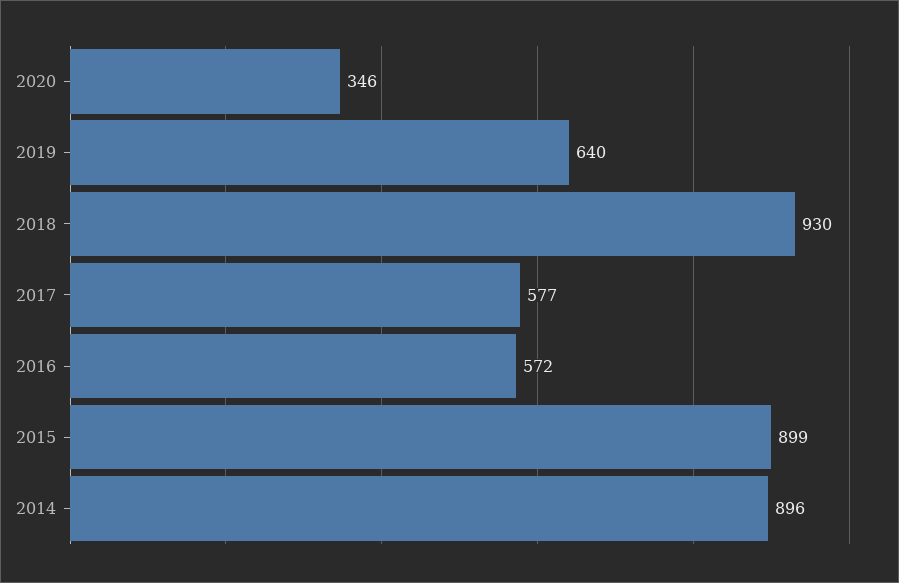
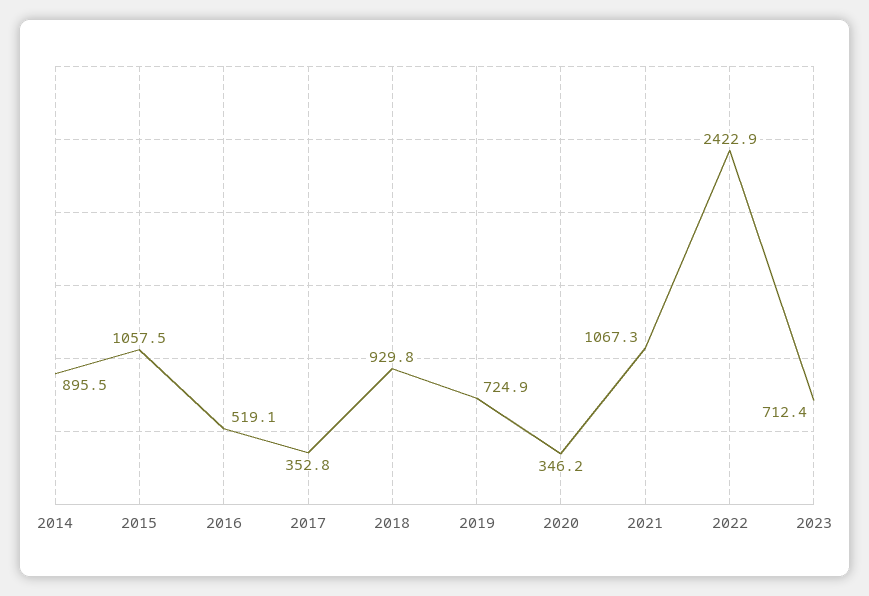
2019: 640 -> 724.9
2017: 577 -> 352.8
2016: 572 -> 519.1
2015: 899 -> 1057.5
2021: none -> 1067.3
2022: none -> 2422.9
2023: none -> 712.4

